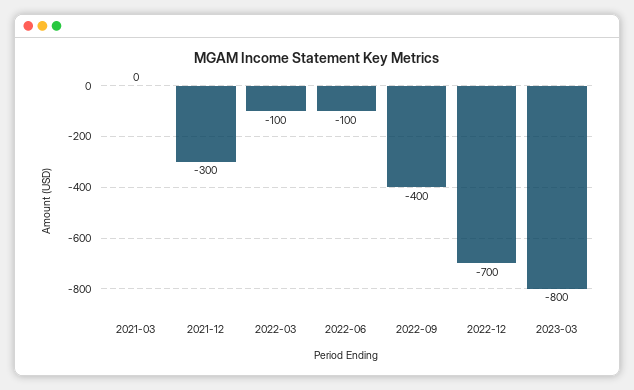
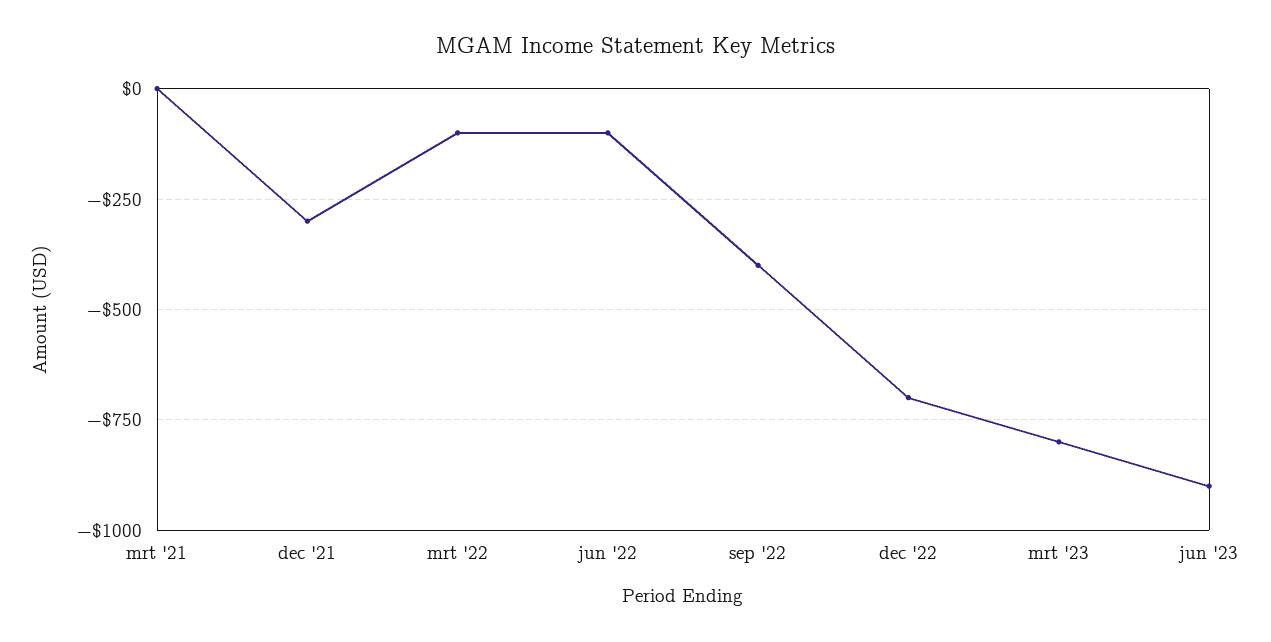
jun '23: none -> -900

